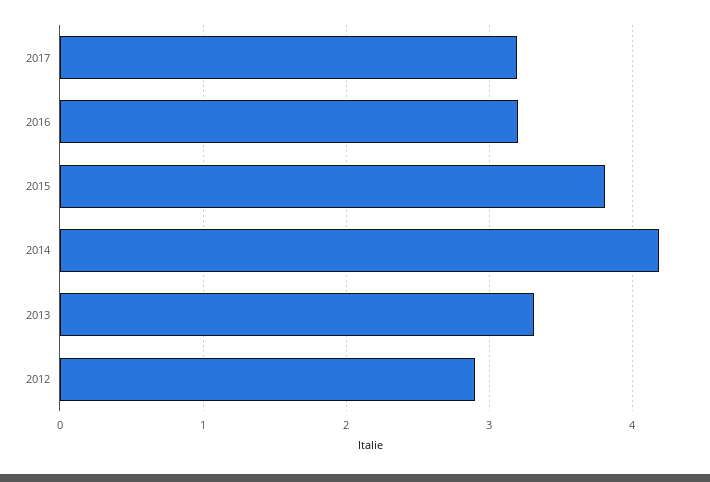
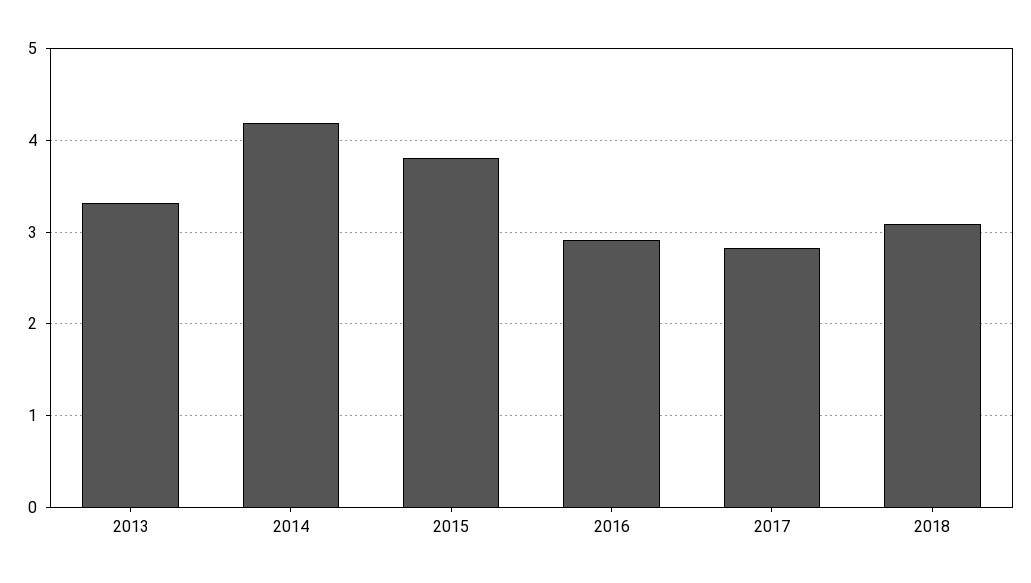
2017: 3.2 -> 2.8
2016: 3.2 -> 2.9
2012: 2.9 -> none
2018: none -> 3.1

